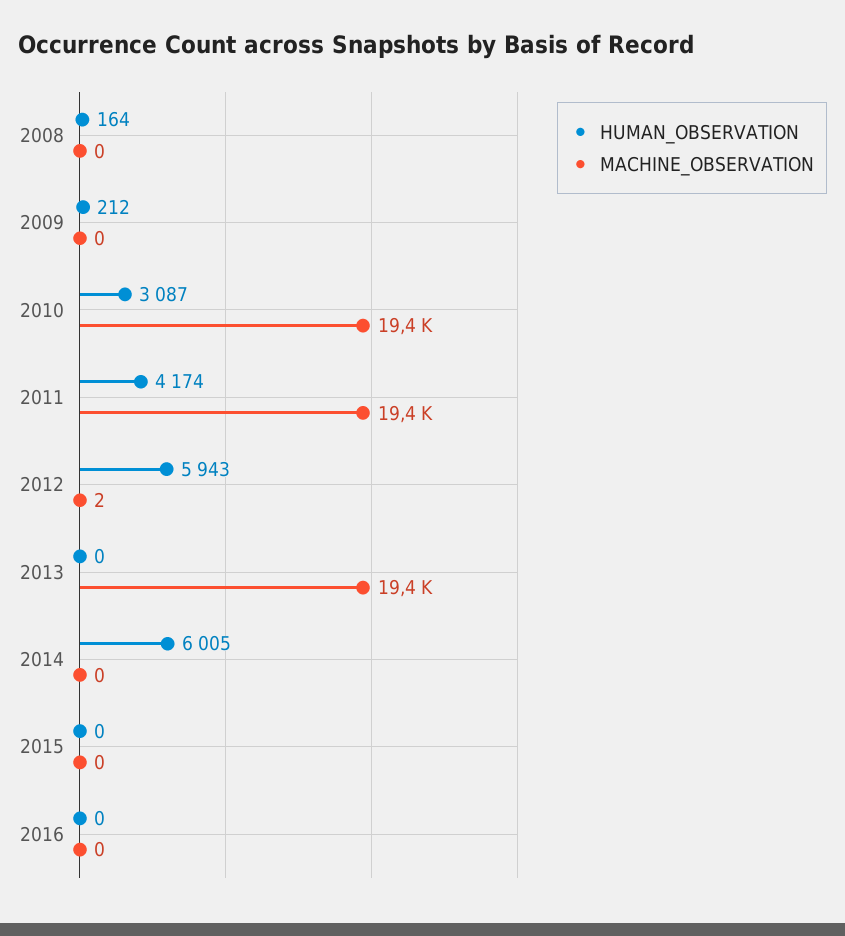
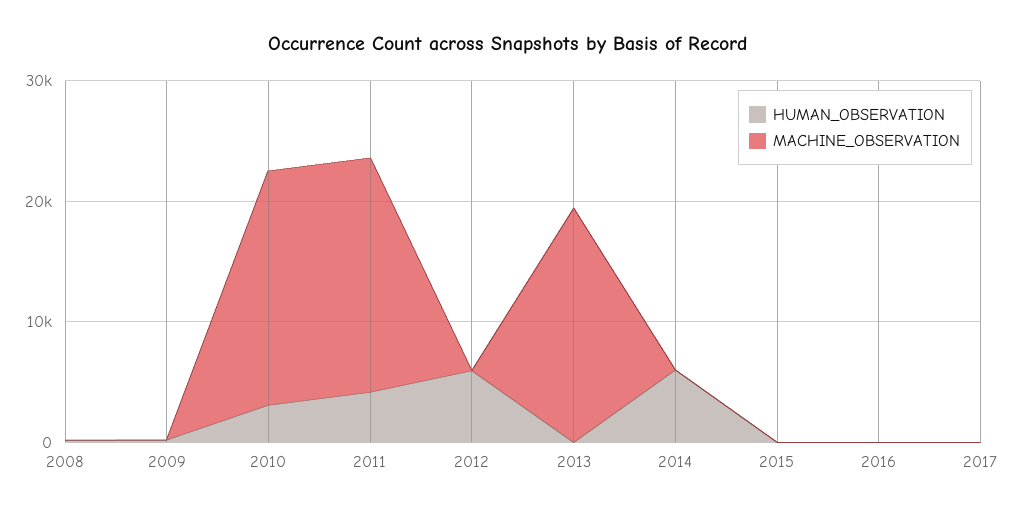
HUMAN_OBSERVATION, 2017: none -> 0
MACHINE_OBSERVATION, 2017: none -> 0

